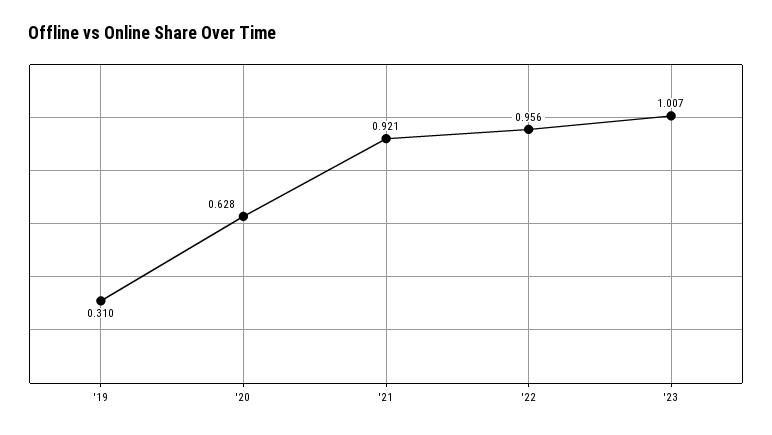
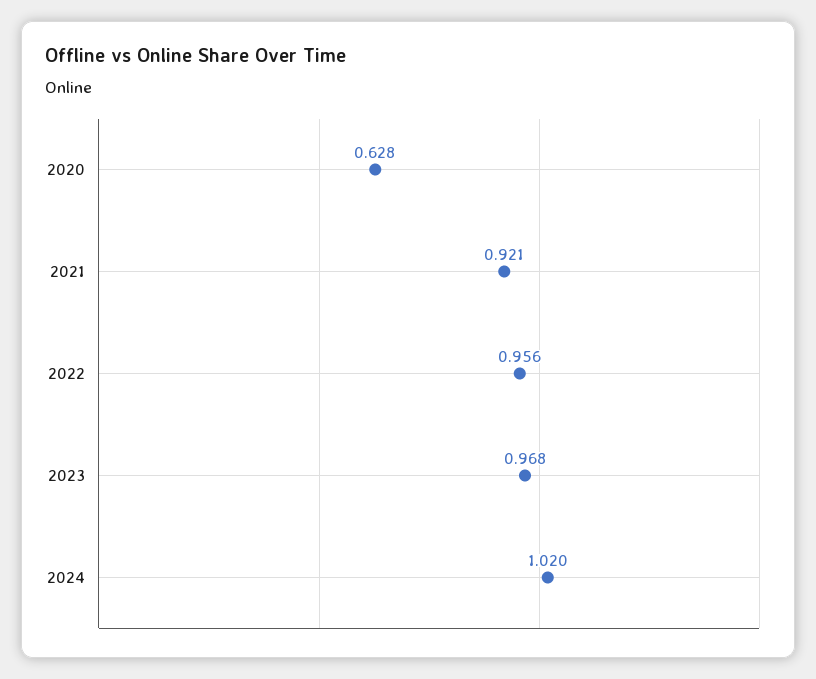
'19: 0.31 -> none
'23: 1.007 -> 0.968
2024: none -> 1.02

